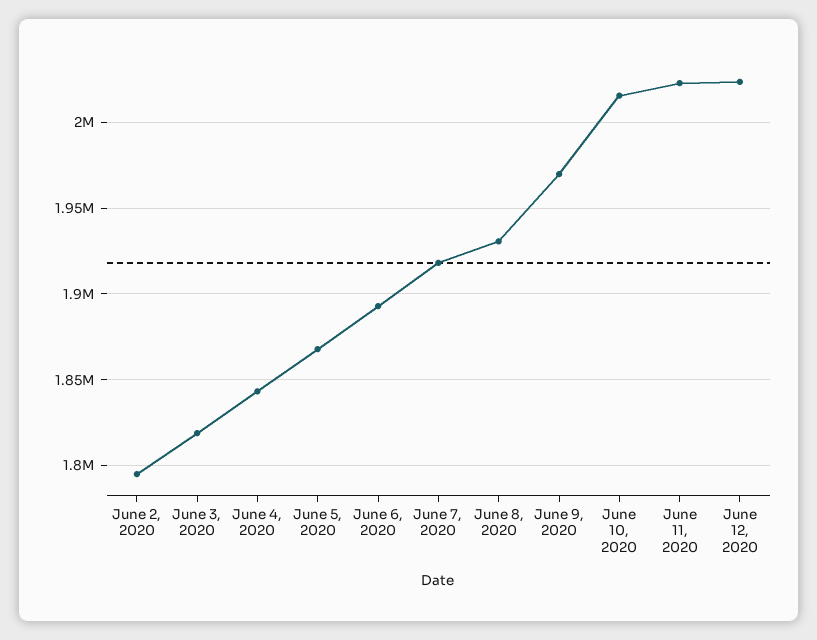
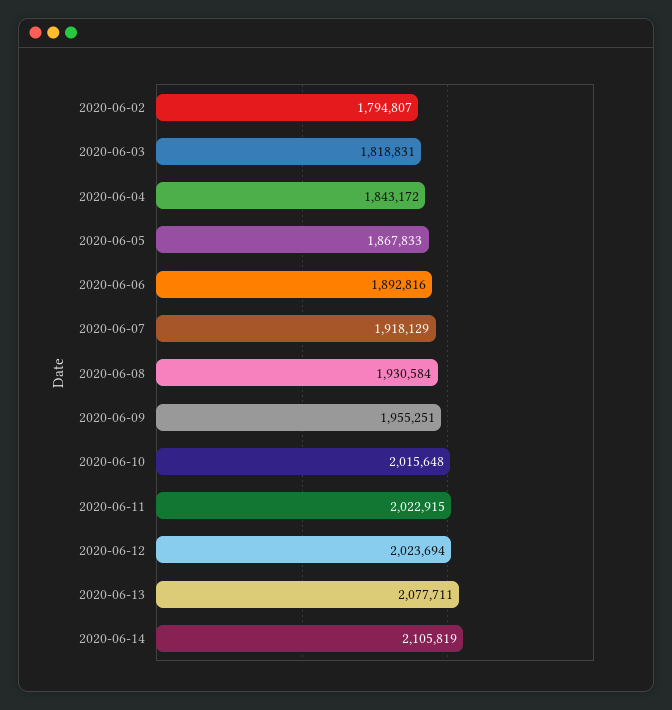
June 9, 2020: 1970000 -> 1955251
2020-06-13: none -> 2077711
2020-06-14: none -> 2105819

